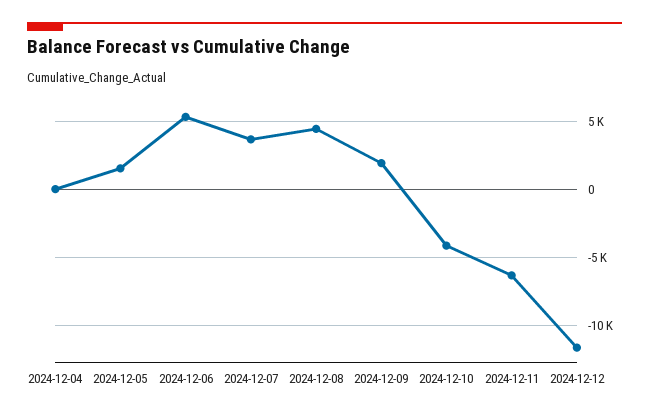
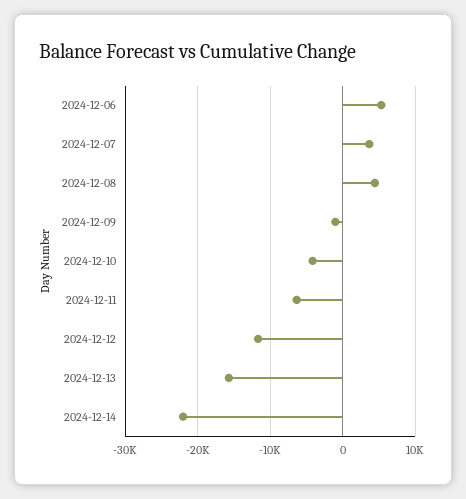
2024-12-04: 0 -> none
2024-12-05: 1500 -> none
2024-12-09: 2000 -> -1000
2024-12-13: none -> -16000
2024-12-14: none -> -22000

